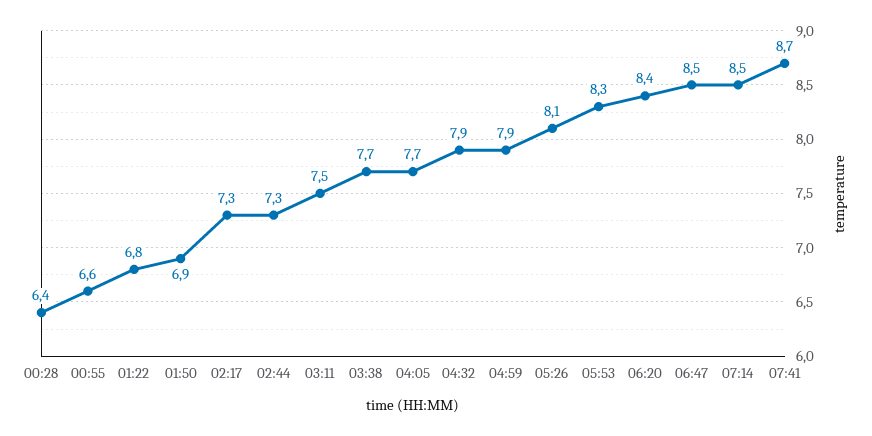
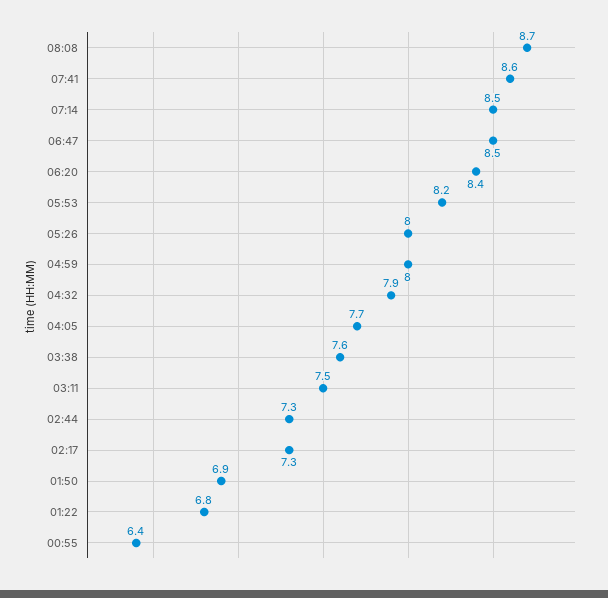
00:28: 6.4 -> none
00:55: 6.6 -> 6.4
03:38: 7.7 -> 7.6
04:59: 7.9 -> 8
05:26: 8.1 -> 8
05:53: 8.3 -> 8.2
07:41: 8.7 -> 8.6
08:08: none -> 8.7

